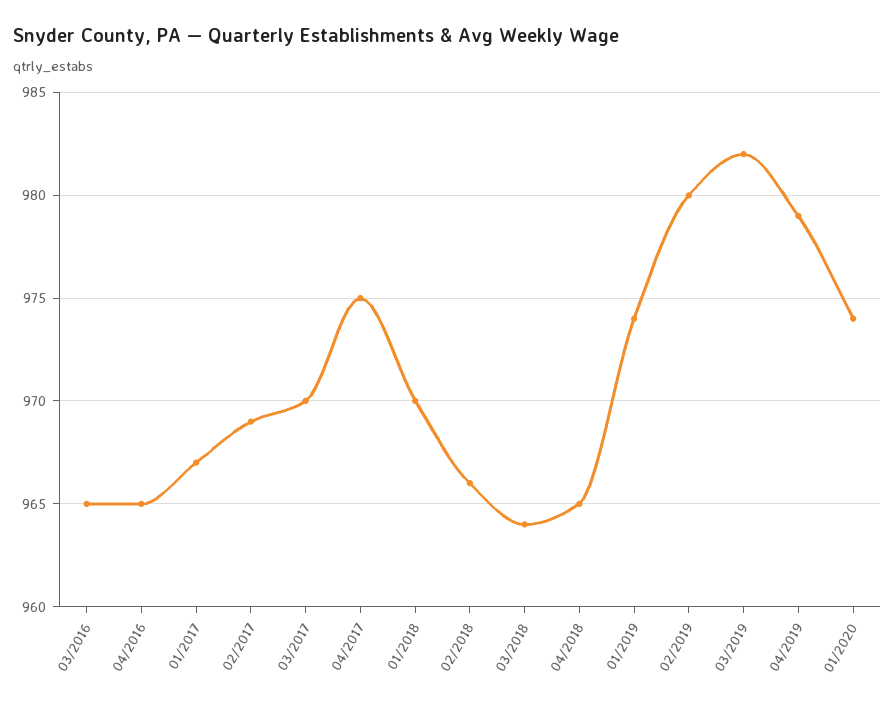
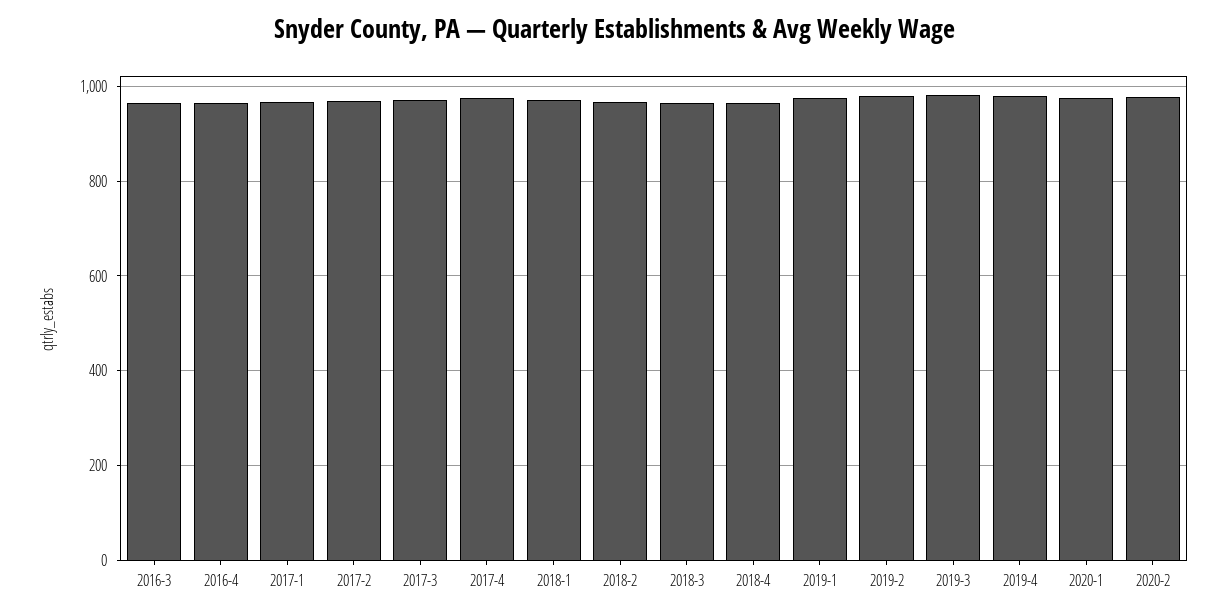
2020-2: none -> 980

